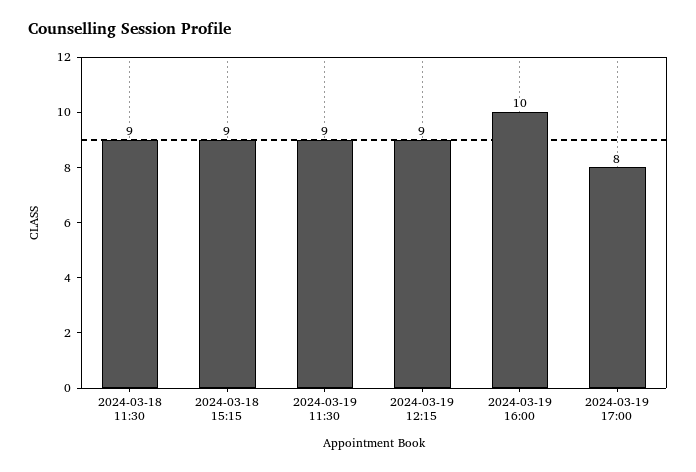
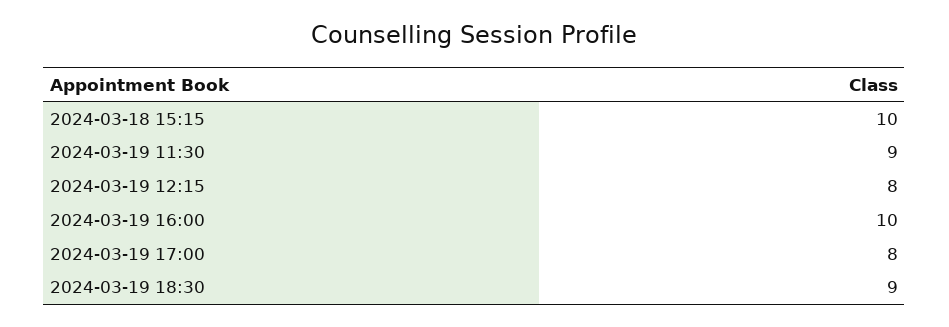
2024-03-18 11:30: 9 -> none
2024-03-18 15:15: 9 -> 10
2024-03-19 12:15: 9 -> 8
2024-03-19 18:30: none -> 9

